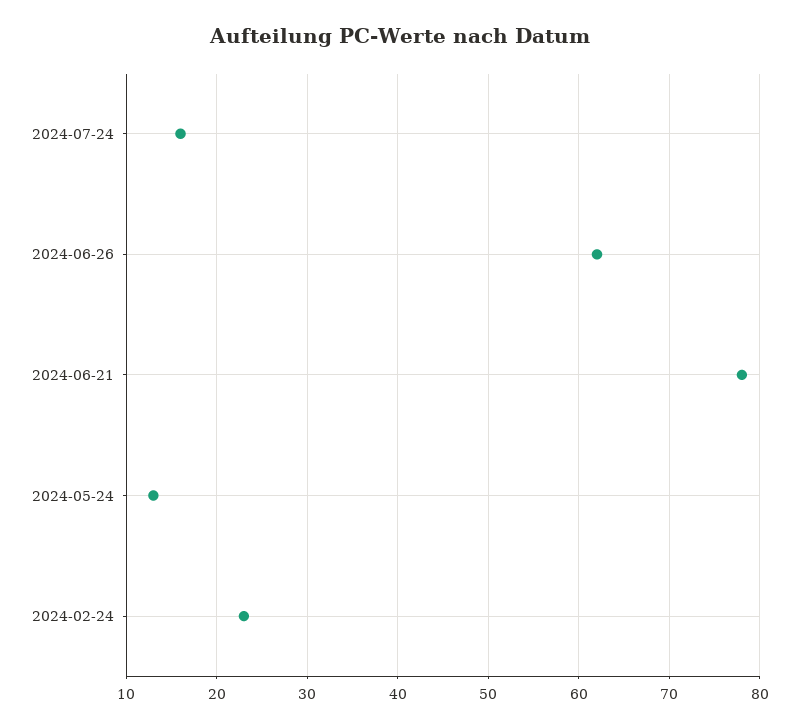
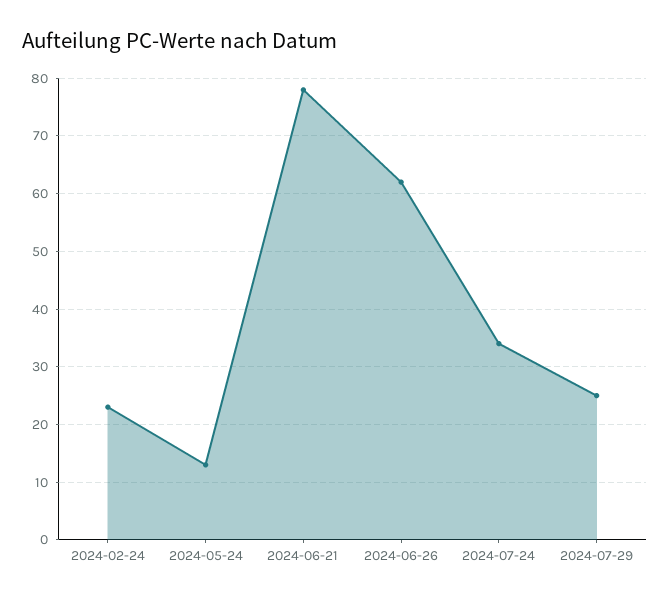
2024-07-24: 16 -> 35
2024-07-29: none -> 25

